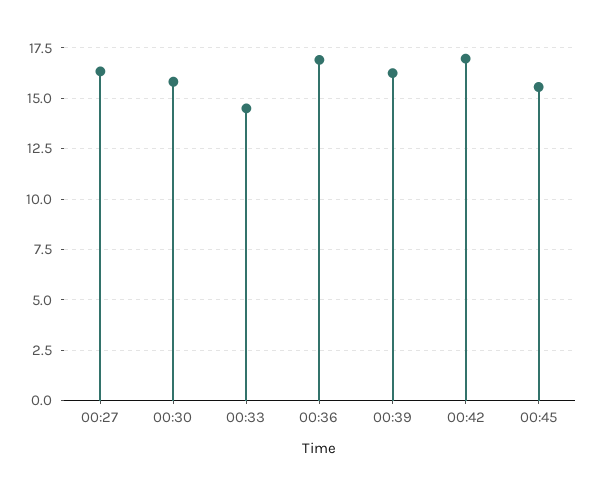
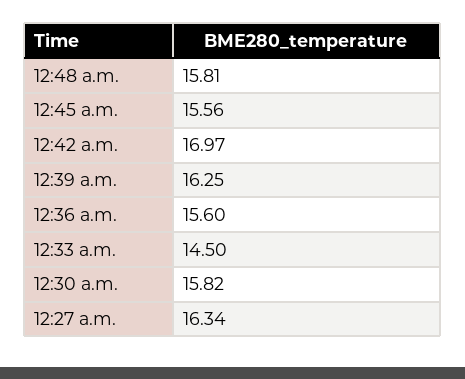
00:36: 17 -> 15.6
12:48 a.m.: none -> 15.81

